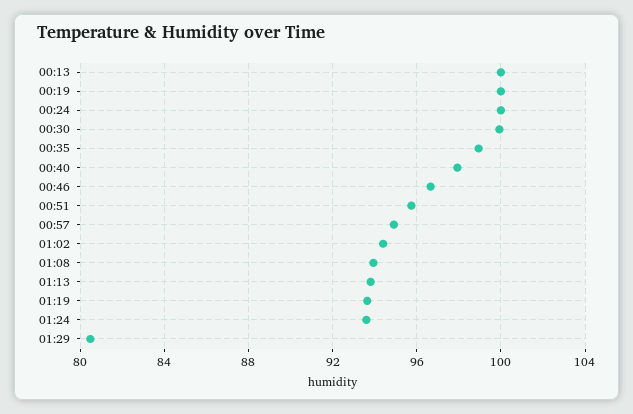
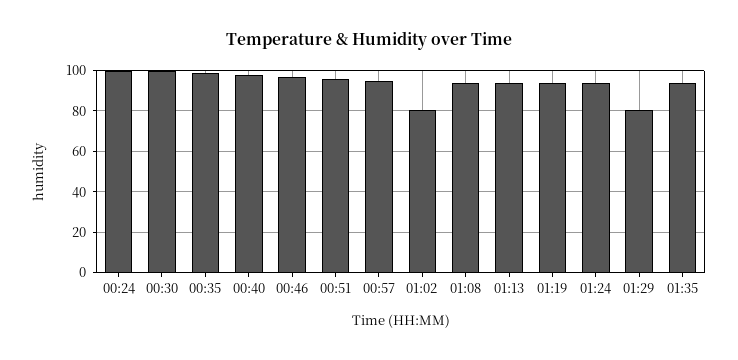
00:13: 100 -> none
00:19: 100 -> none
01:02: 94.5 -> 80
01:35: none -> 95

